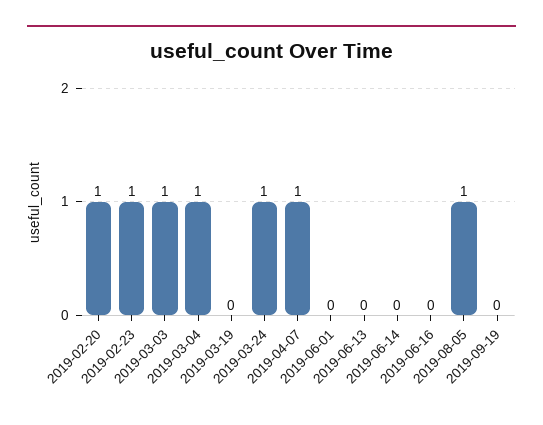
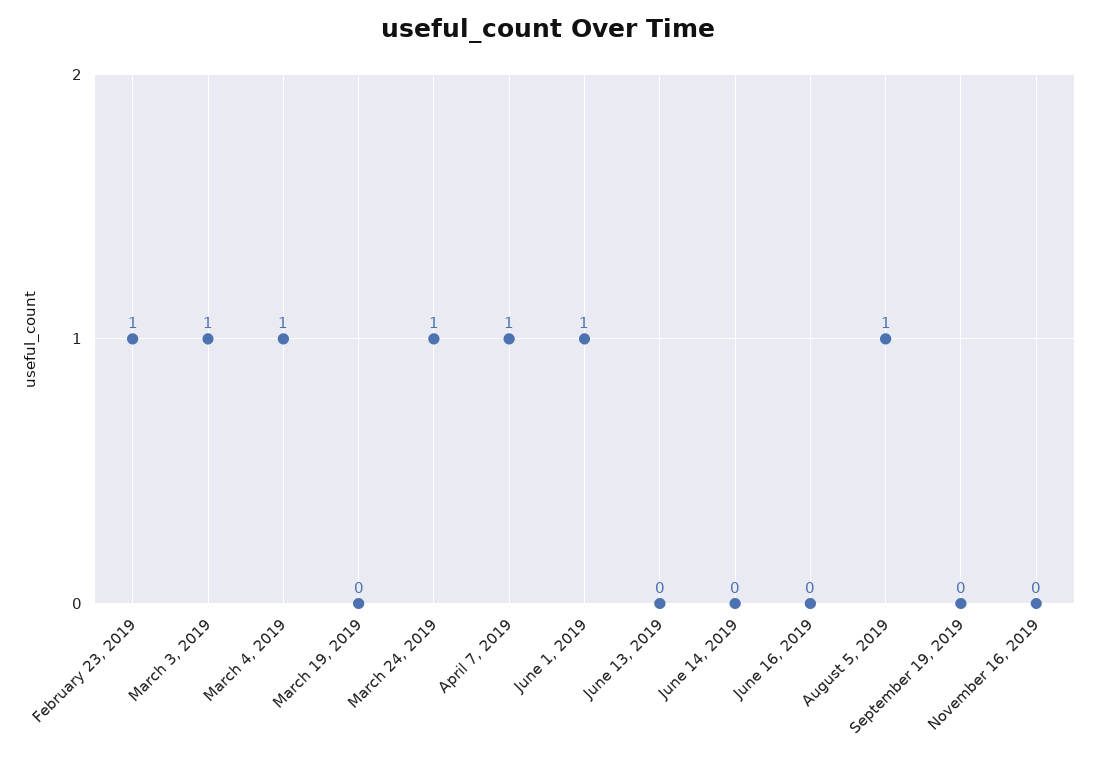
2019-02-20: 1 -> none
2019-06-01: 0 -> 1
November 16, 2019: none -> 0

